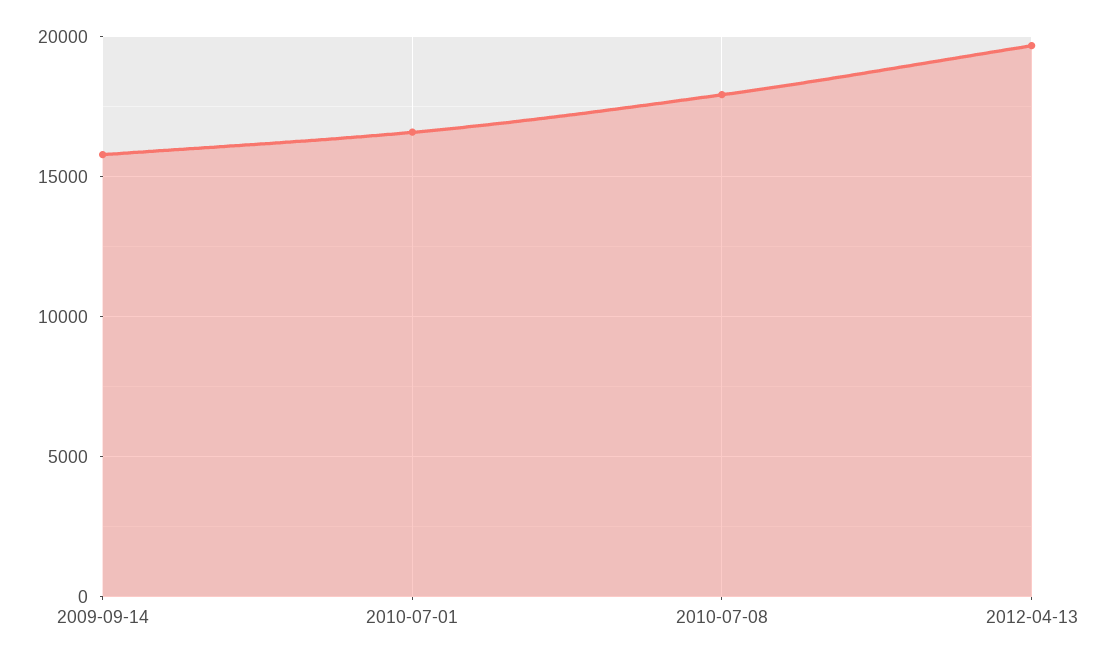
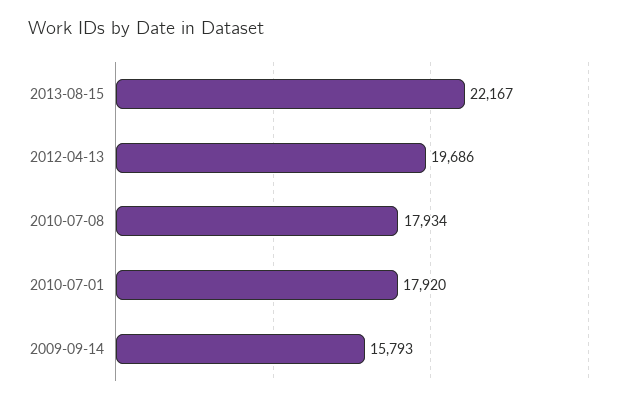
2010-07-01: 16500 -> 17920
2013-08-15: none -> 22167

